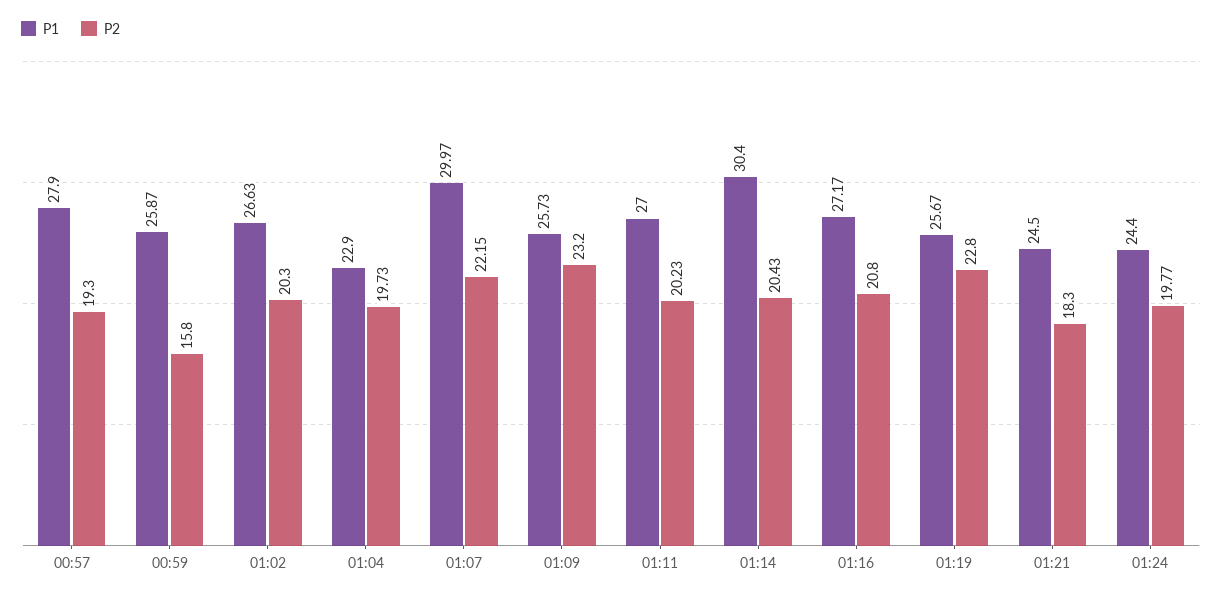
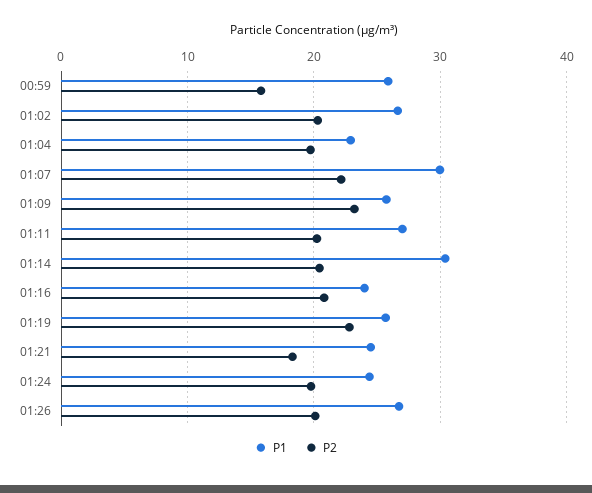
P1, 00:57: 27.9 -> none
P2, 00:57: 19.3 -> none
P1, 01:16: 27.17 -> 24
P1, 01:26: none -> 27
P2, 01:26: none -> 20

